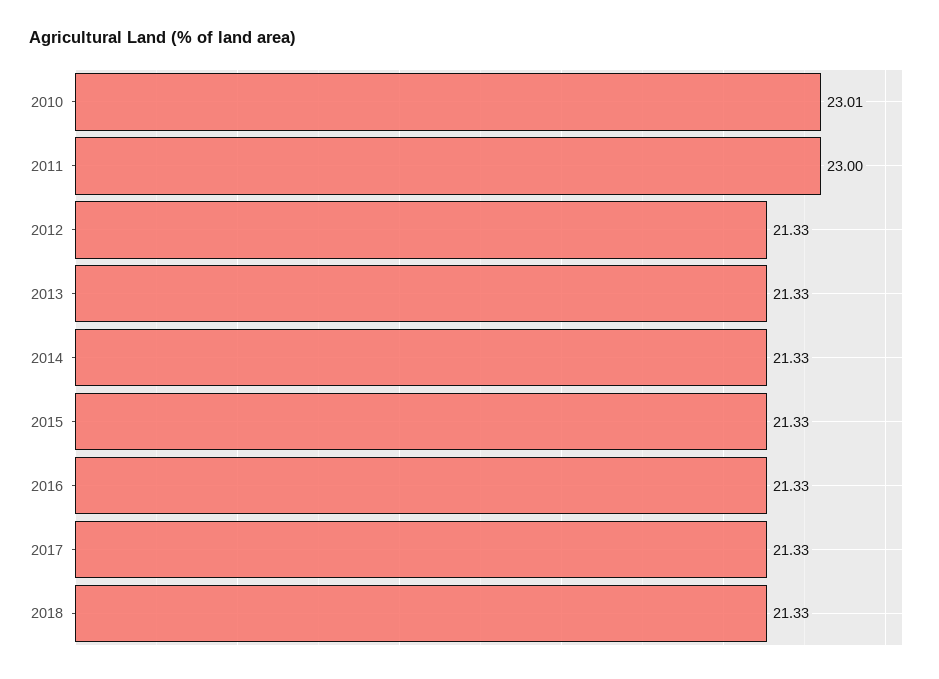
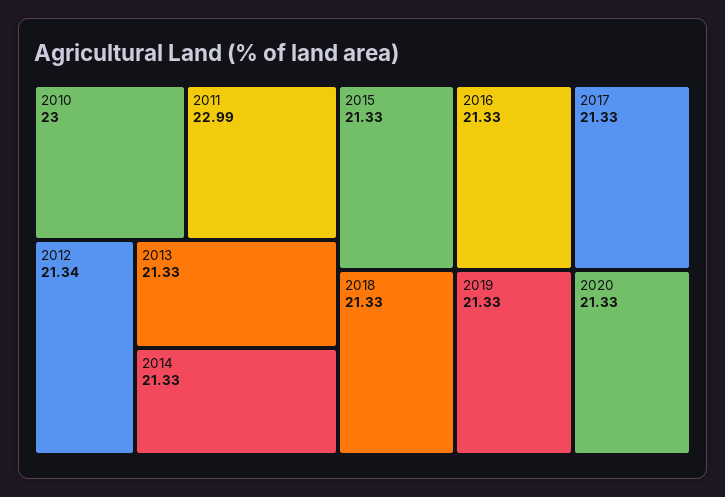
2010: 23.01 -> 23
2011: 23 -> 22.99
2012: 21.33 -> 21.34
2019: none -> 21.33
2020: none -> 21.33

